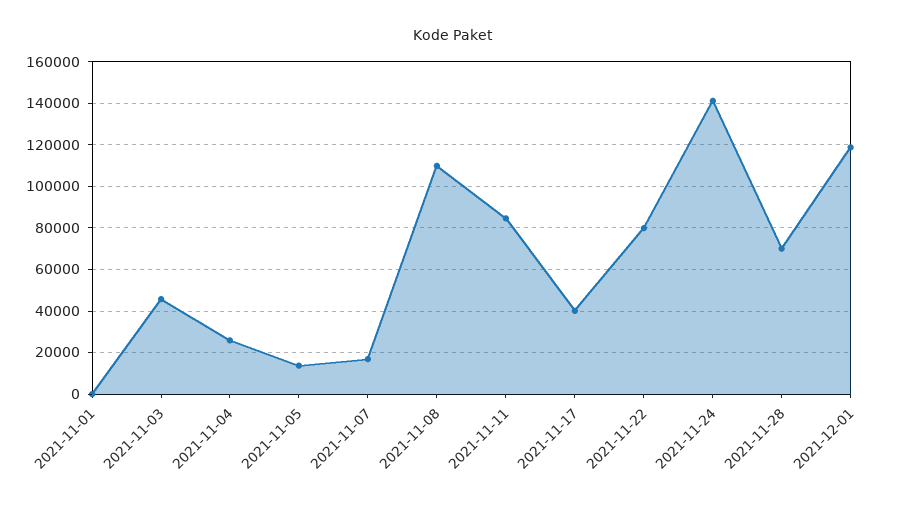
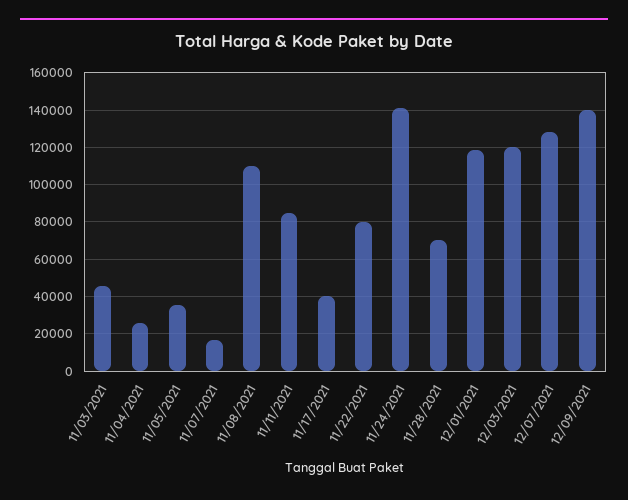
2021-11-01: 0 -> none
2021-11-05: 15000 -> 35000
12/03/2021: none -> 120000
12/07/2021: none -> 130000
12/09/2021: none -> 140000

